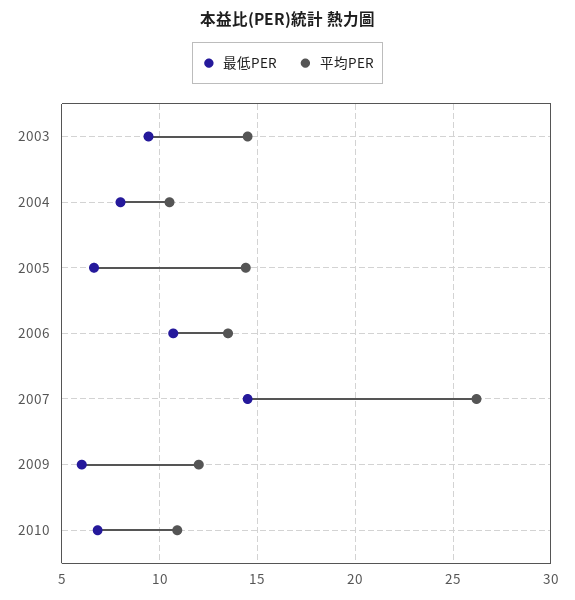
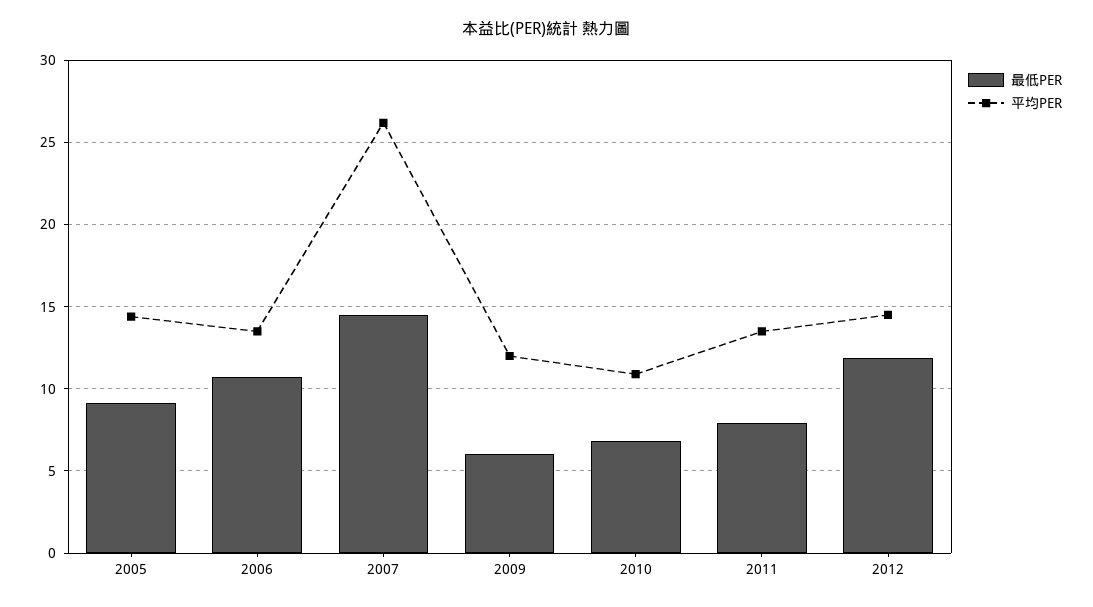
最低PER, 2003: 9.5 -> none
平均PER, 2003: 14.5 -> none
最低PER, 2004: 8 -> none
平均PER, 2004: 10.5 -> none
最低PER, 2005: 6.5 -> 9
最低PER, 2011: none -> 8
平均PER, 2011: none -> 13.5
最低PER, 2012: none -> 12
平均PER, 2012: none -> 14.5

